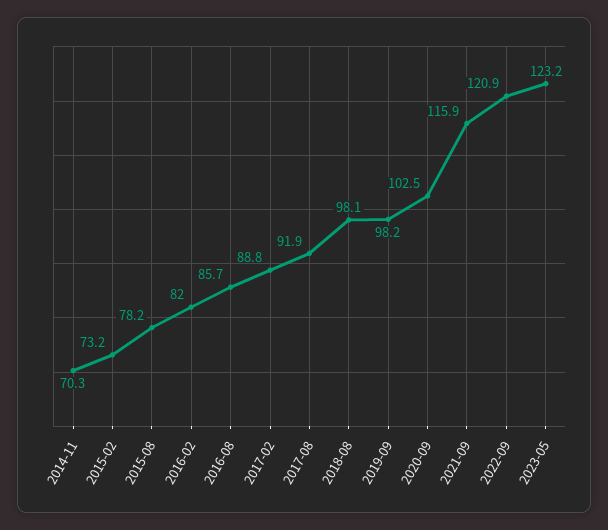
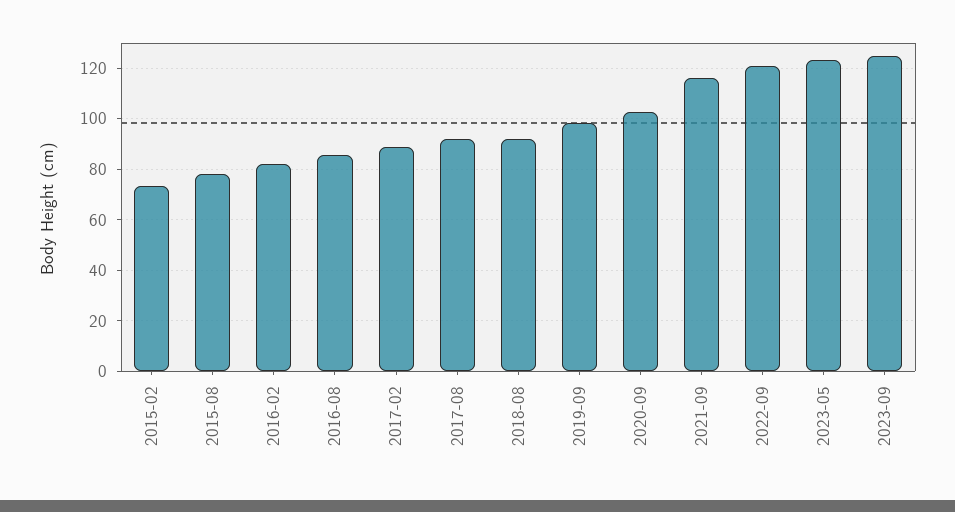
2014-11: 70.3 -> none
2018-08: 98.1 -> 92.5
2023-09: none -> 125

